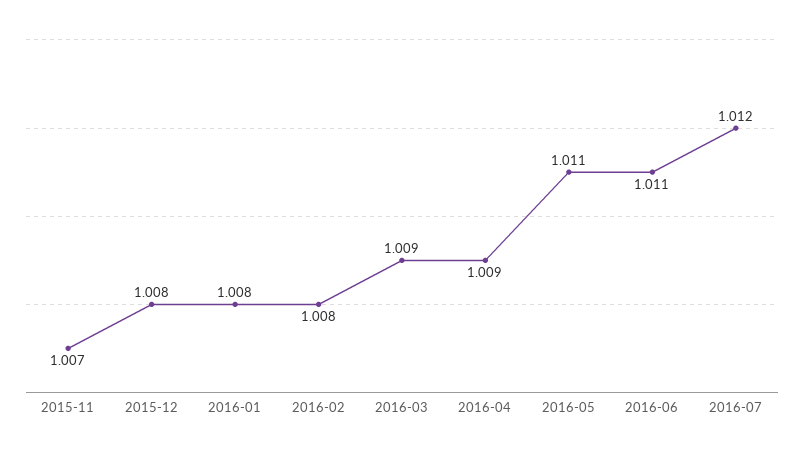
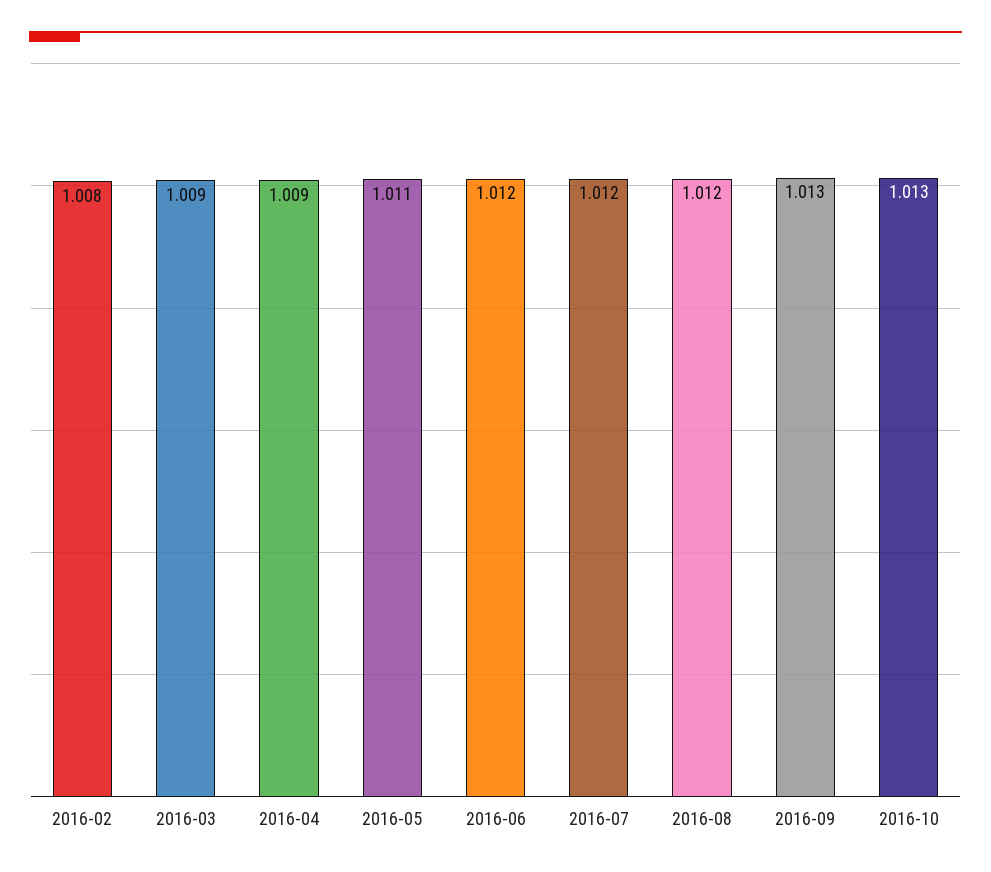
2015-11: 1.007 -> none
2015-12: 1.008 -> none
2016-01: 1.008 -> none
2016-06: 1.011 -> 1.012
2016-08: none -> 1.012
2016-09: none -> 1.013
2016-10: none -> 1.013

